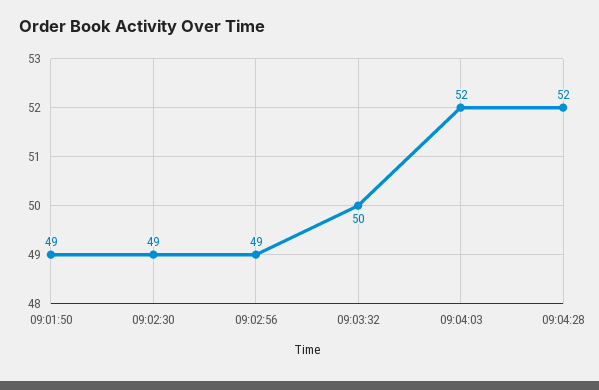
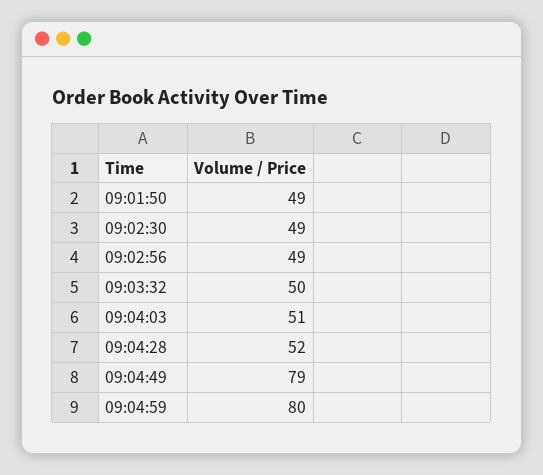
09:04:03: 52 -> 51
09:04:49: none -> 79
09:04:59: none -> 80

